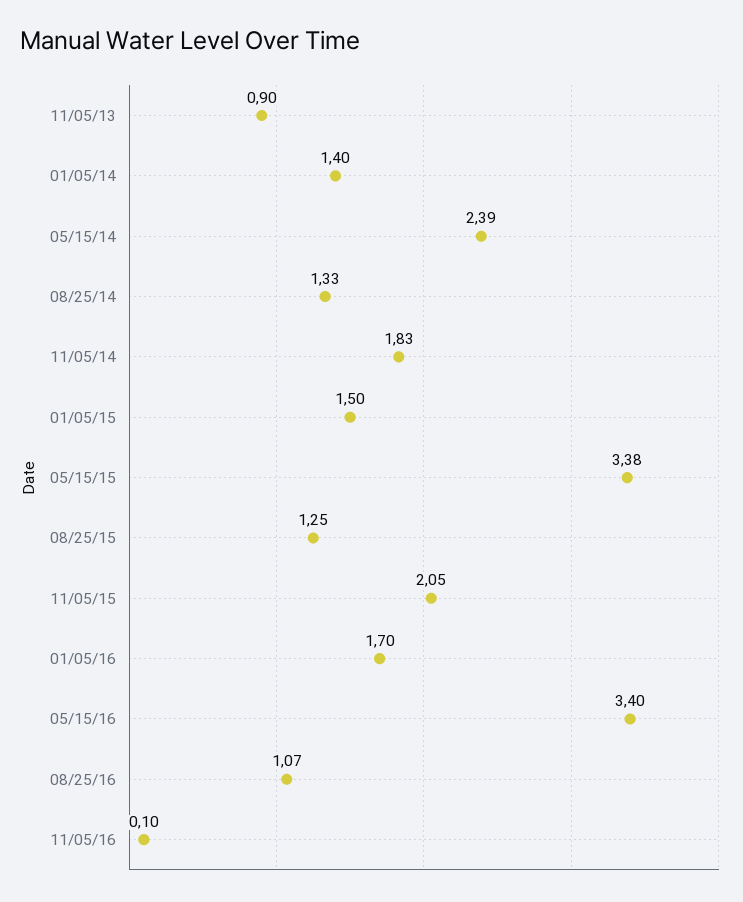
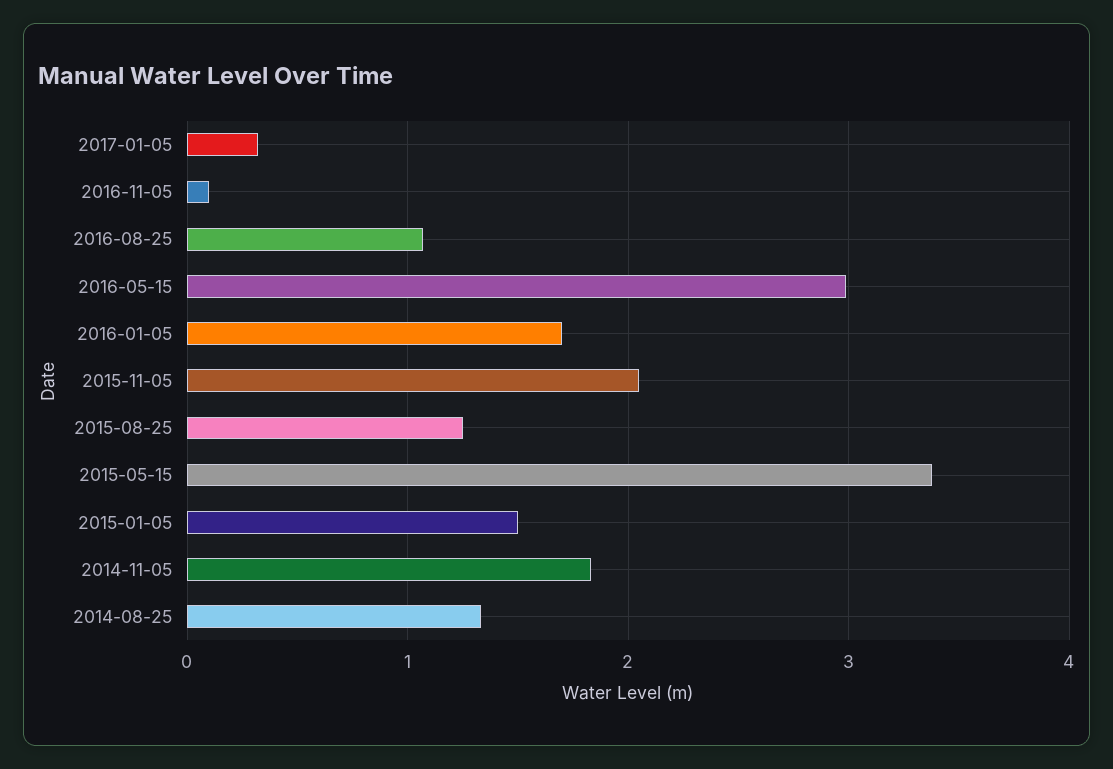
11/05/13: 0.9 -> none
01/05/14: 1.4 -> none
05/15/14: 2.39 -> none
05/15/16: 3.4 -> 3
2017-01-05: none -> 0.3

